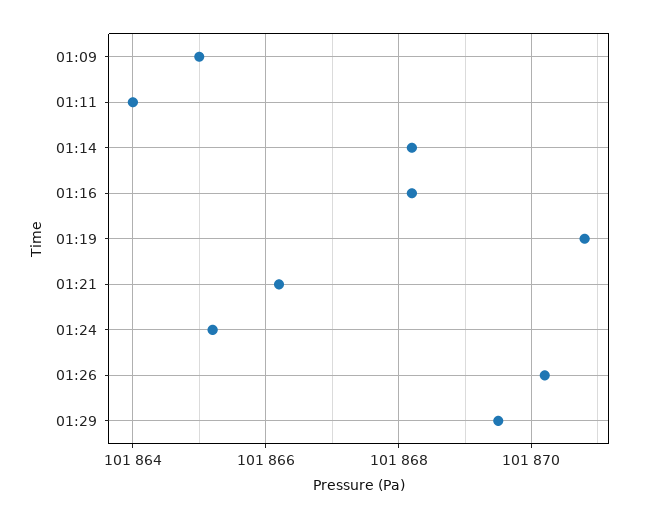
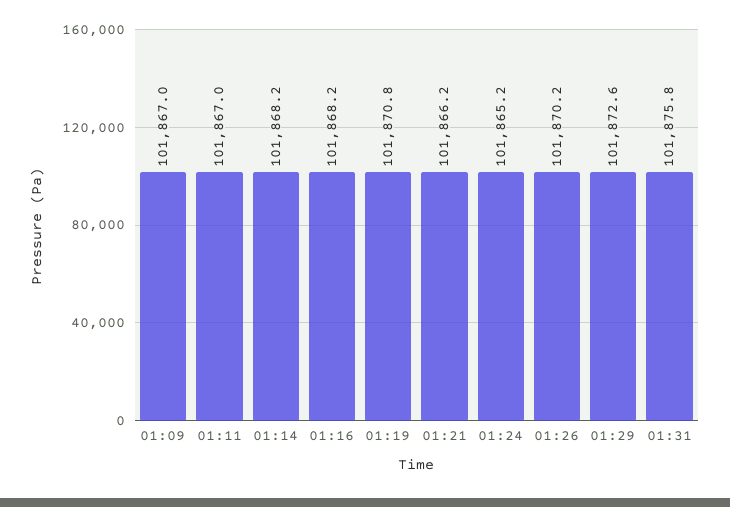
01:09: 101865 -> 101867
01:11: 101864 -> 101867
01:29: 101869.5 -> 101872.6
01:31: none -> 101875.8

